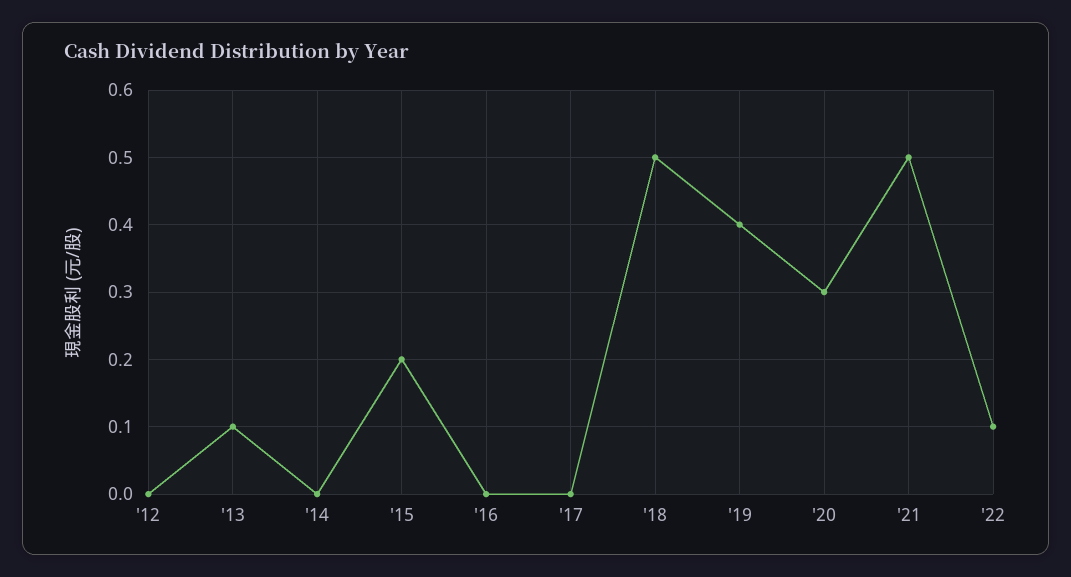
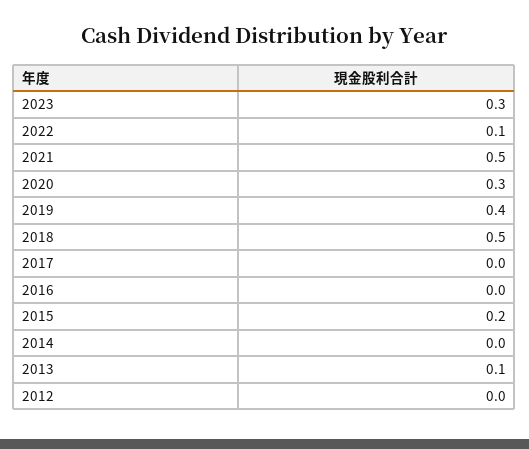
2023: none -> 0.3

